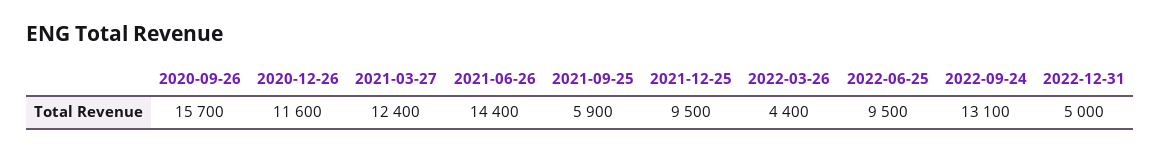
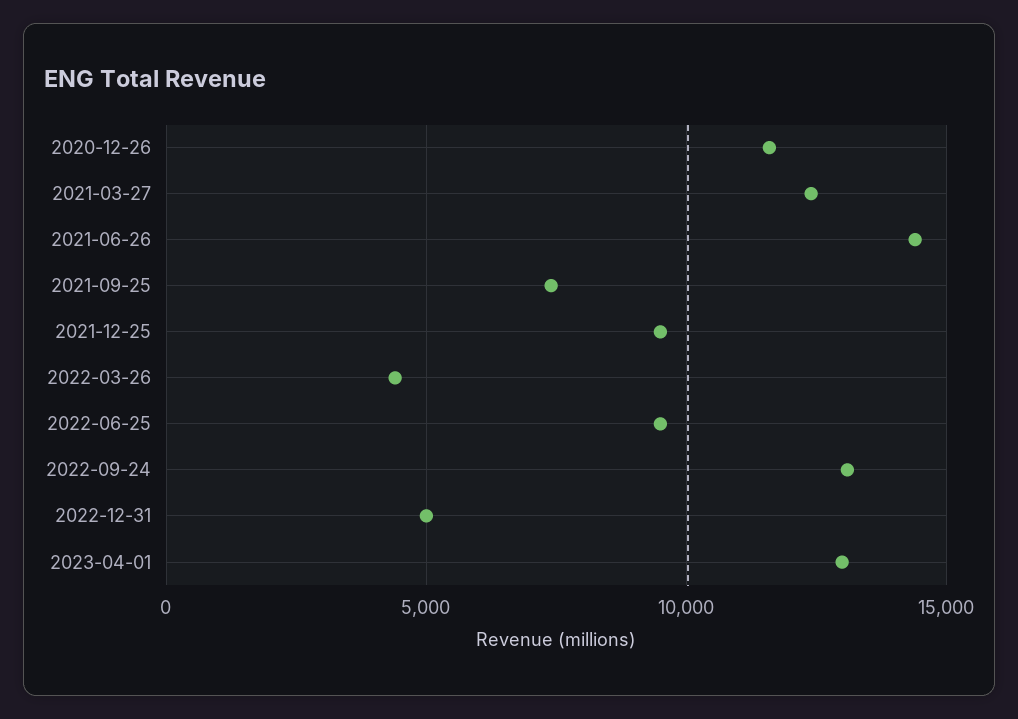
2020-09-26: 15700 -> none
2021-09-25: 5900 -> 7500
2023-04-01: none -> 13000

